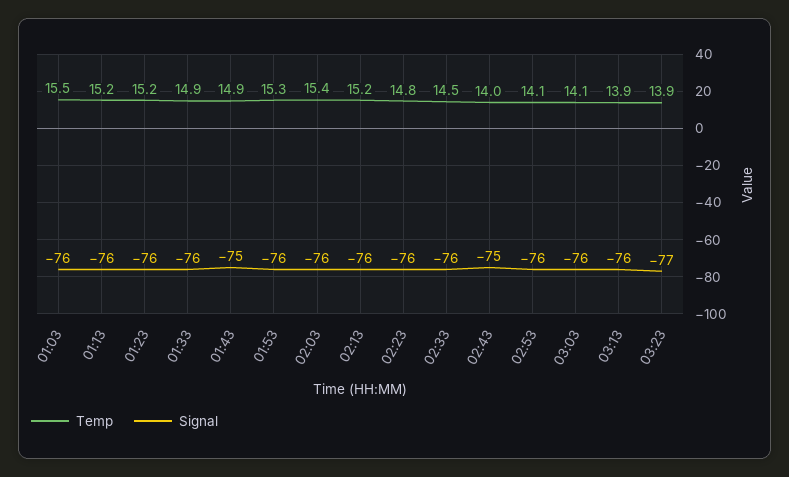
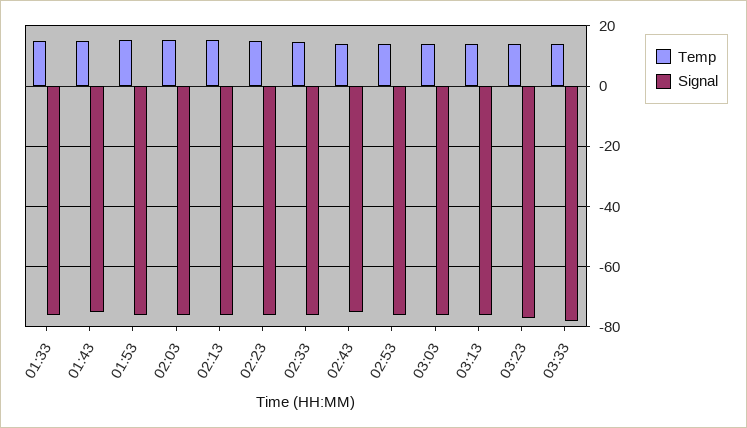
Temp, 01:03: 15.5 -> none
Signal, 01:03: -76 -> none
Temp, 01:13: 15.2 -> none
Signal, 01:13: -76 -> none
Temp, 01:23: 15.2 -> none
Signal, 01:23: -76 -> none
Temp, 03:33: none -> 14
Signal, 03:33: none -> -78

